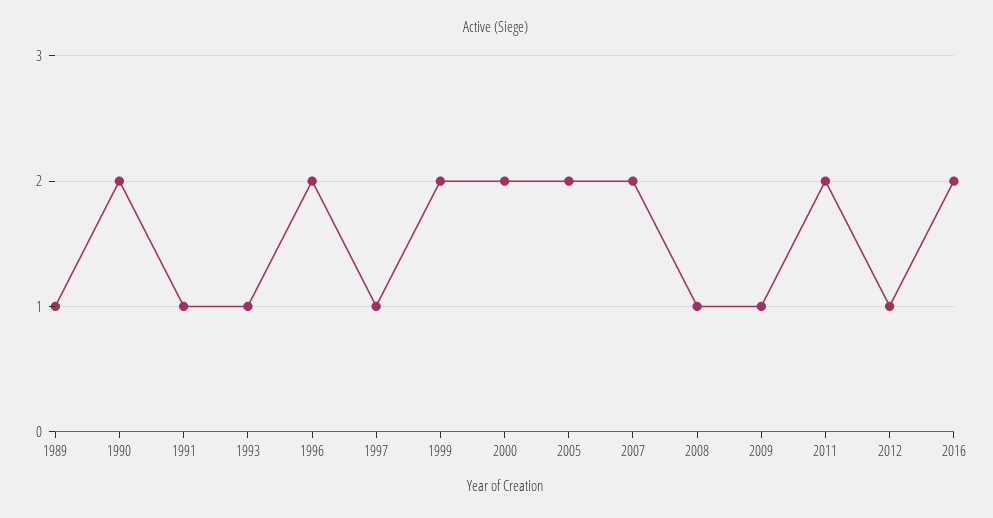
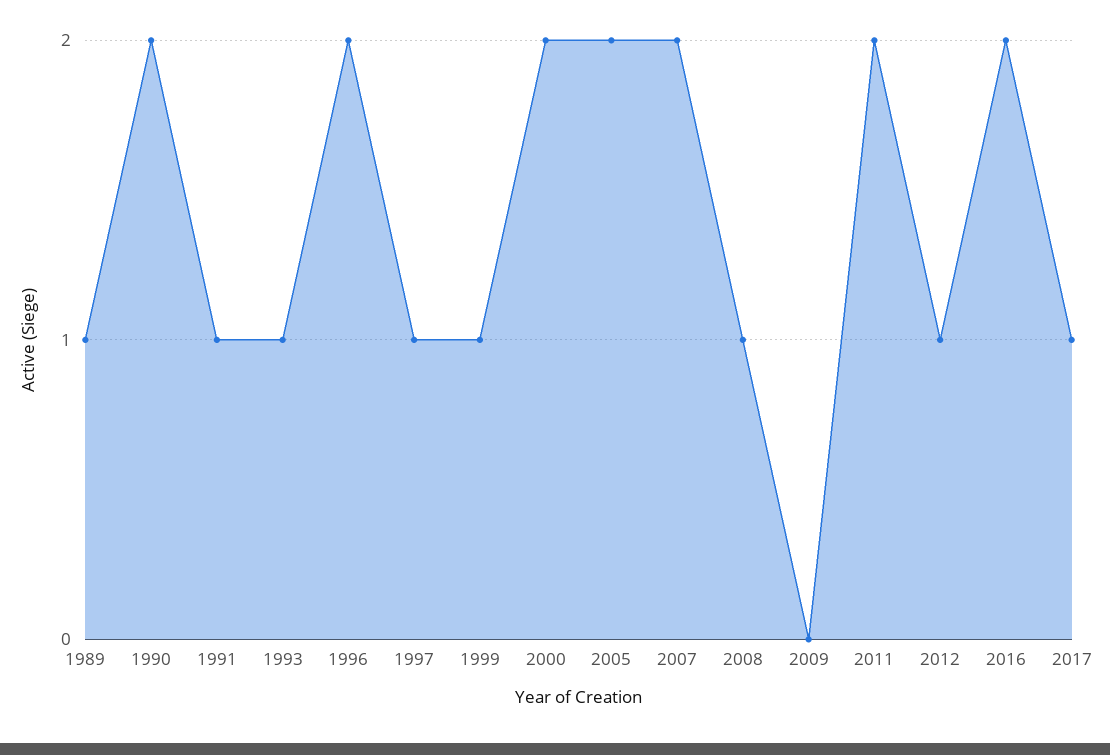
1999: 2 -> 1
2009: 1 -> 0
2017: none -> 1

